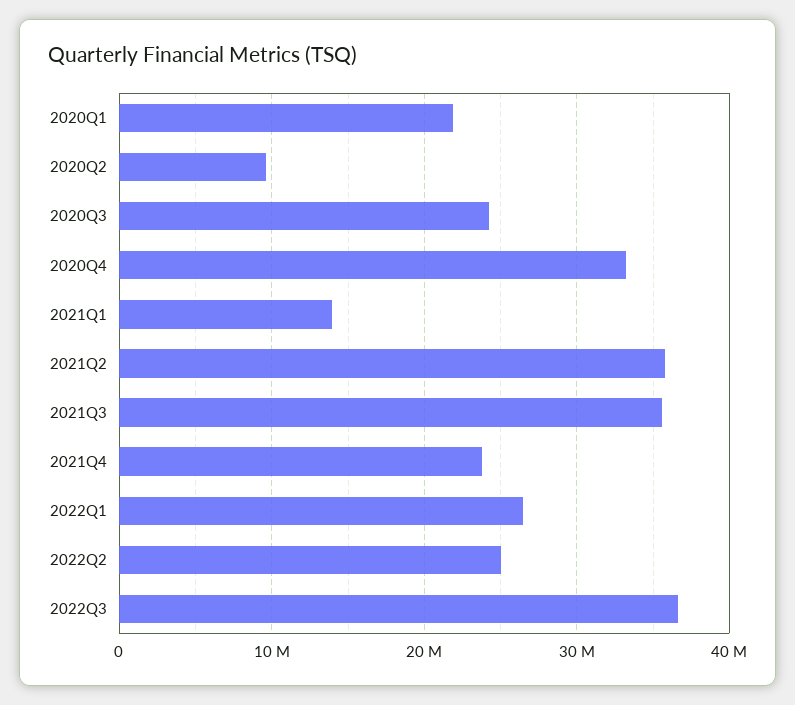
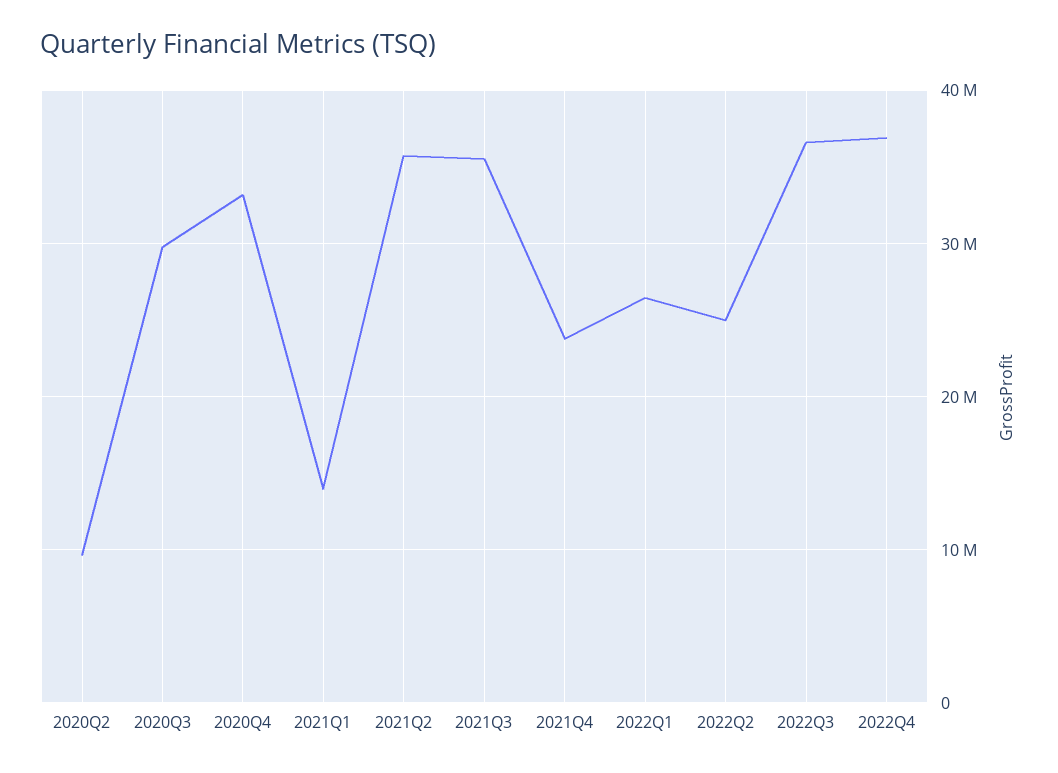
2020Q1: 22000000 -> none
2020Q3: 24000000 -> 30000000
2022Q4: none -> 37000000

